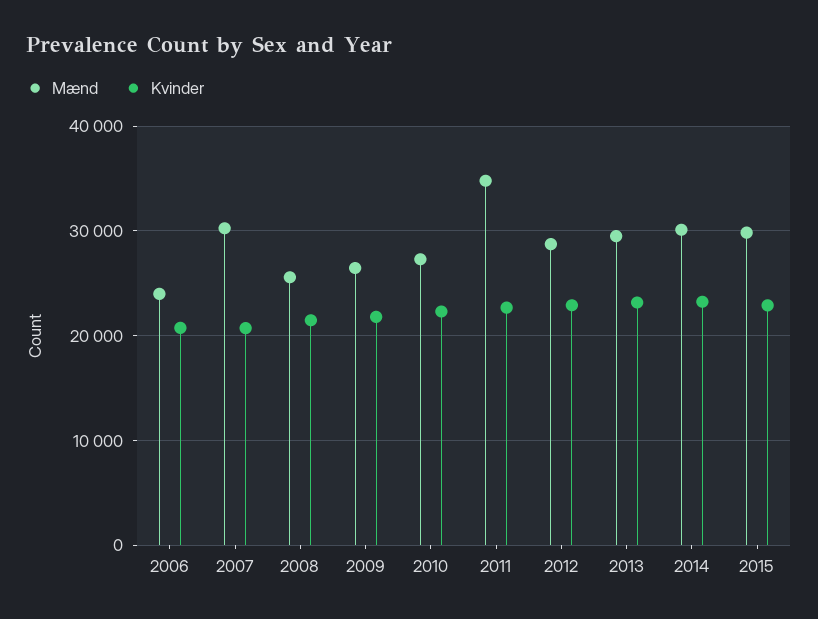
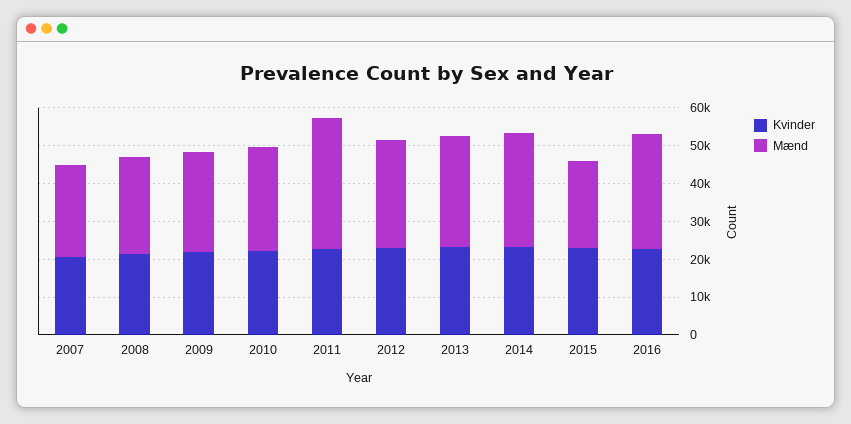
Mænd, 2006: 24000 -> none
Kvinder, 2006: 21000 -> none
Mænd, 2007: 30000 -> 25000
Mænd, 2015: 30000 -> 22500
Kvinder, 2016: none -> 22500
Mænd, 2016: none -> 30000

